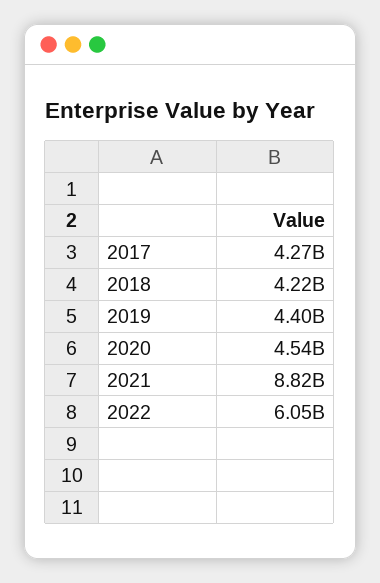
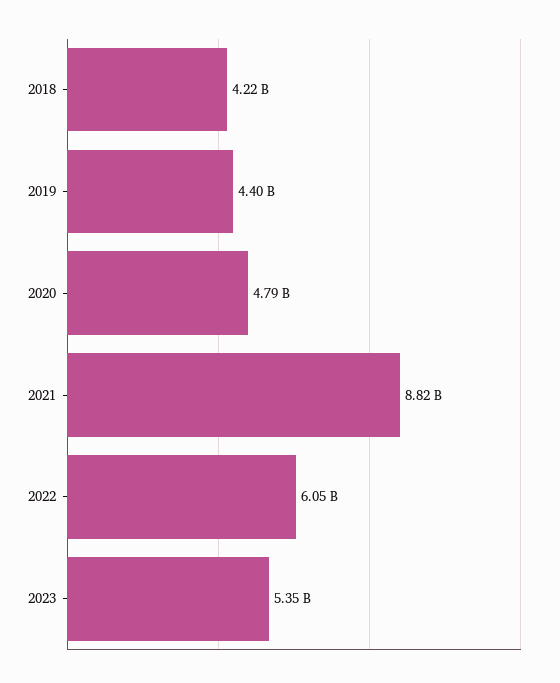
2017: 4270000000 -> none
2020: 4540000000 -> 4790000000
2023: none -> 5350000000

